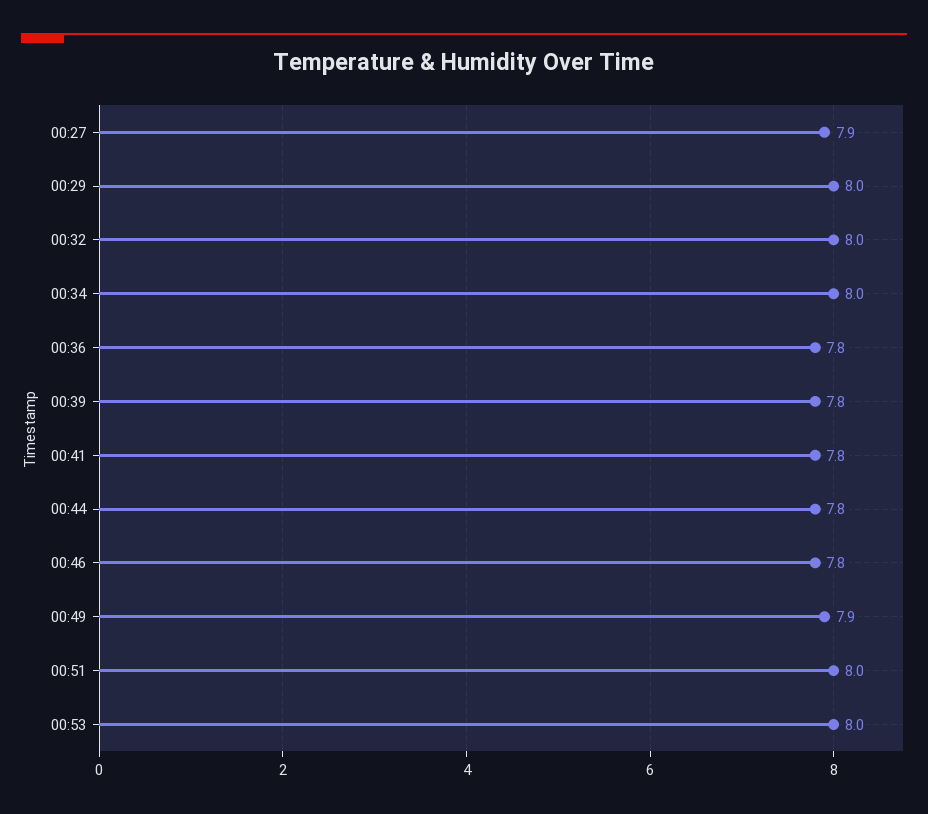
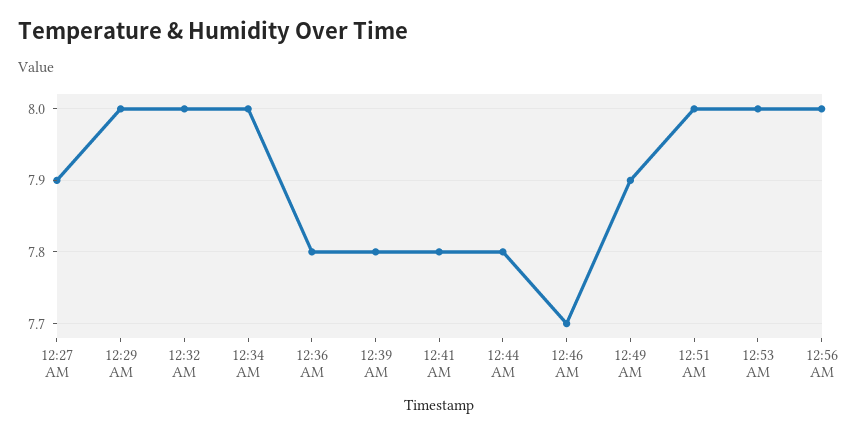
00:46: 7.8 -> 7.7
12:56 AM: none -> 8

